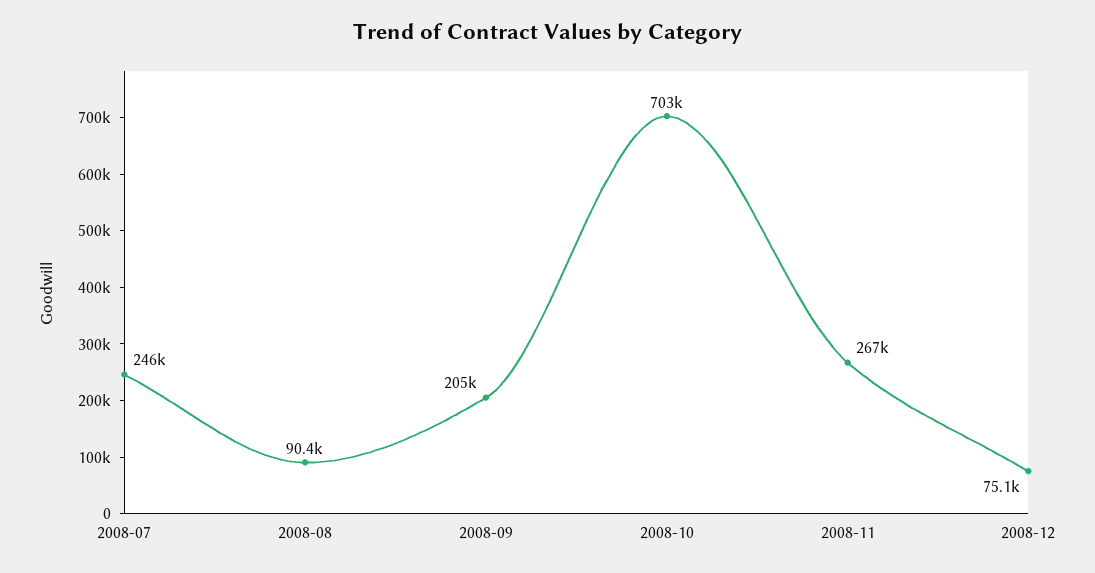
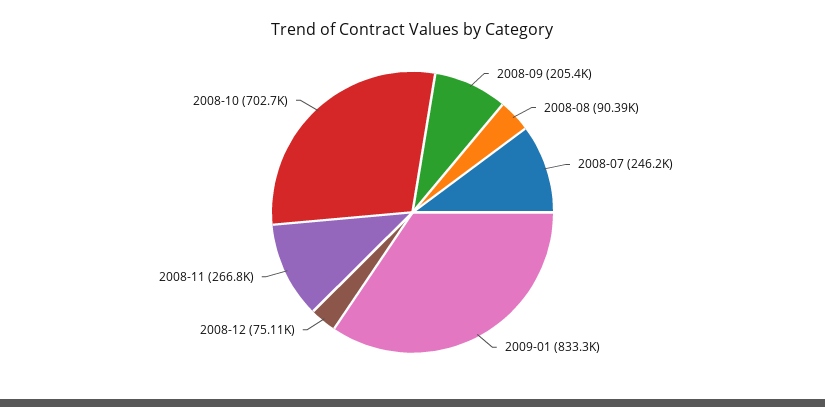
2009-01: none -> 833300

